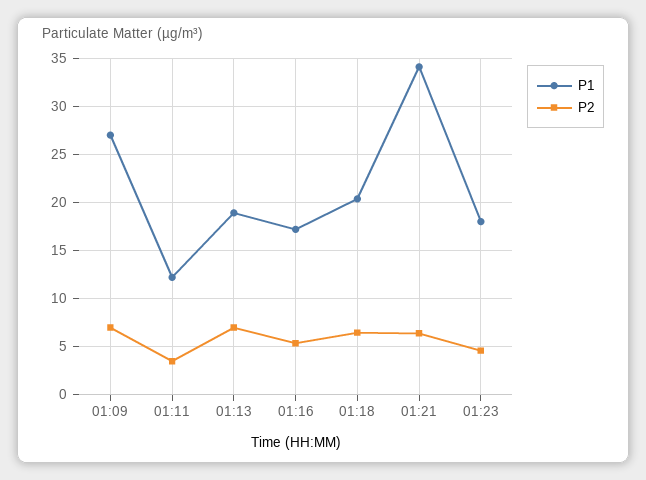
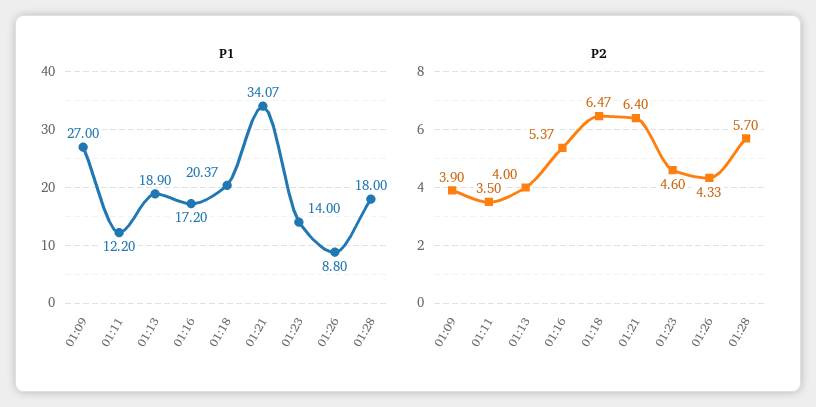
P2, 01:09: 7 -> 3.9
P2, 01:13: 7 -> 4
P1, 01:23: 18 -> 14
P1, 01:26: none -> 8.8
P1, 01:28: none -> 18
P2, 01:26: none -> 4.33
P2, 01:28: none -> 5.7

